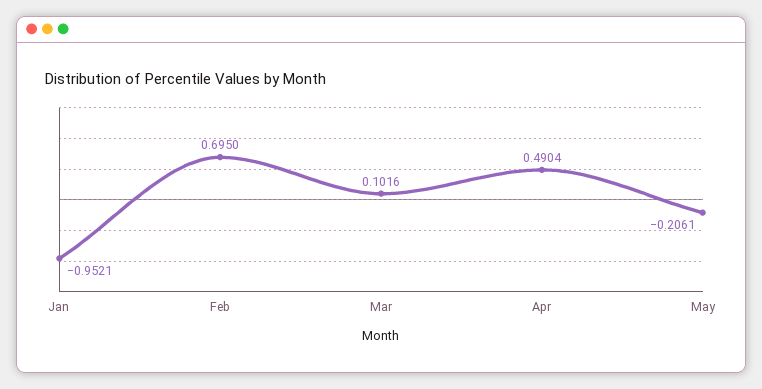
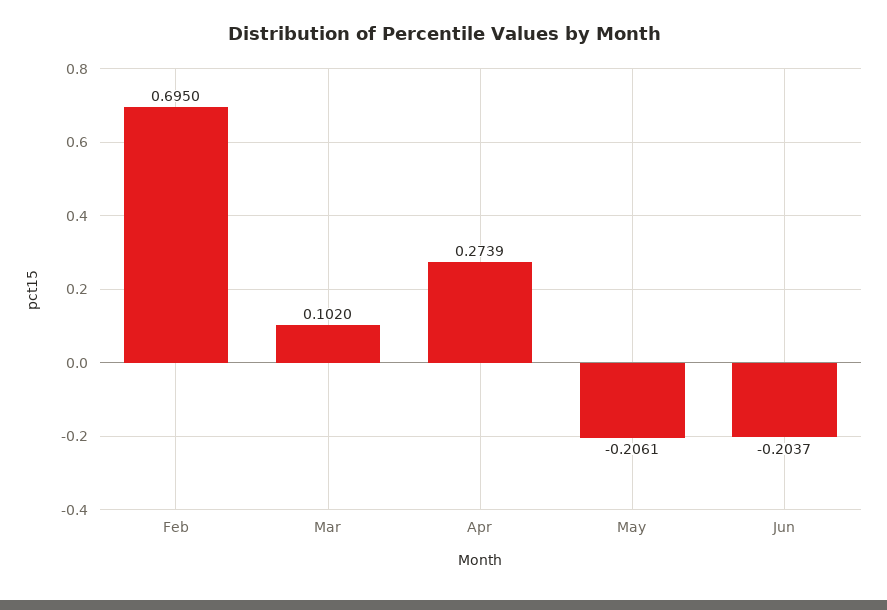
Jan: -0.9521 -> none
Mar: 0.1016 -> 0.102
Apr: 0.4904 -> 0.2739
Jun: none -> -0.2037

